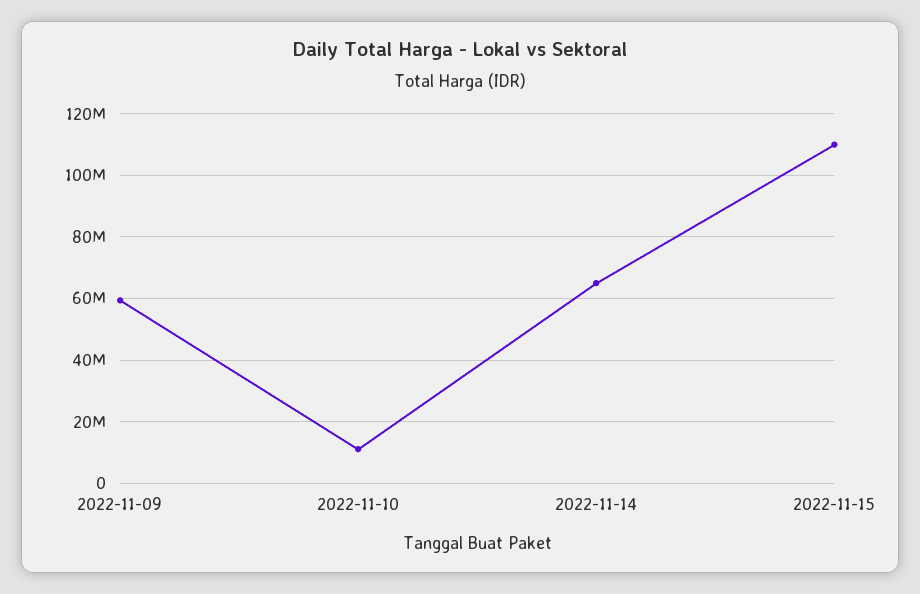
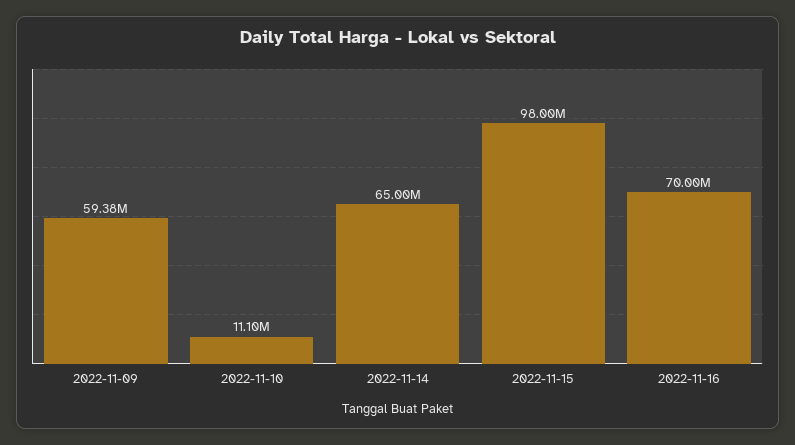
2022-11-15: 110000000 -> 98000000
2022-11-16: none -> 70000000

